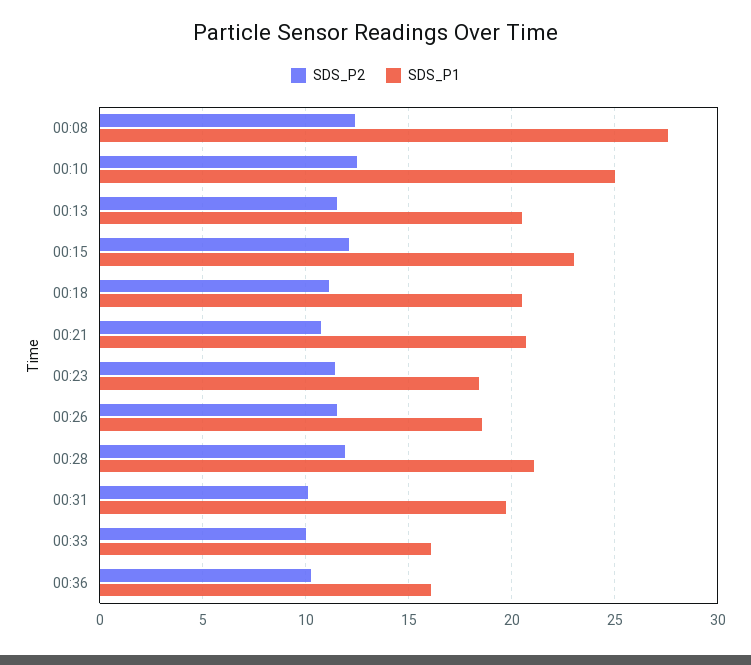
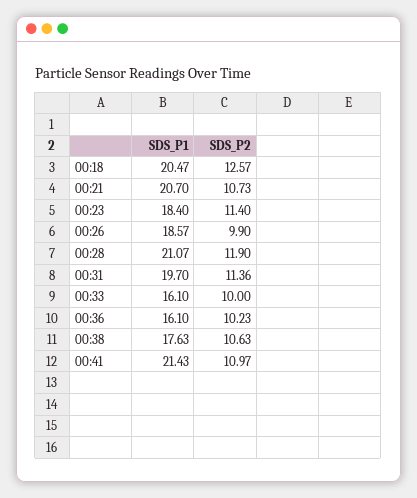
SDS_P2, 00:08: 12.5 -> none
SDS_P1, 00:08: 27.5 -> none
SDS_P2, 00:10: 12.5 -> none
SDS_P1, 00:10: 25 -> none
SDS_P2, 00:13: 11.5 -> none
SDS_P1, 00:13: 20.5 -> none
SDS_P2, 00:15: 12 -> none
SDS_P1, 00:15: 23 -> none
SDS_P2, 00:18: 11 -> 12.57
SDS_P2, 00:26: 11.5 -> 9.9
SDS_P2, 00:31: 10 -> 11.36
SDS_P1, 00:38: none -> 17.63
SDS_P2, 00:38: none -> 10.63
SDS_P1, 00:41: none -> 21.43
SDS_P2, 00:41: none -> 10.97

